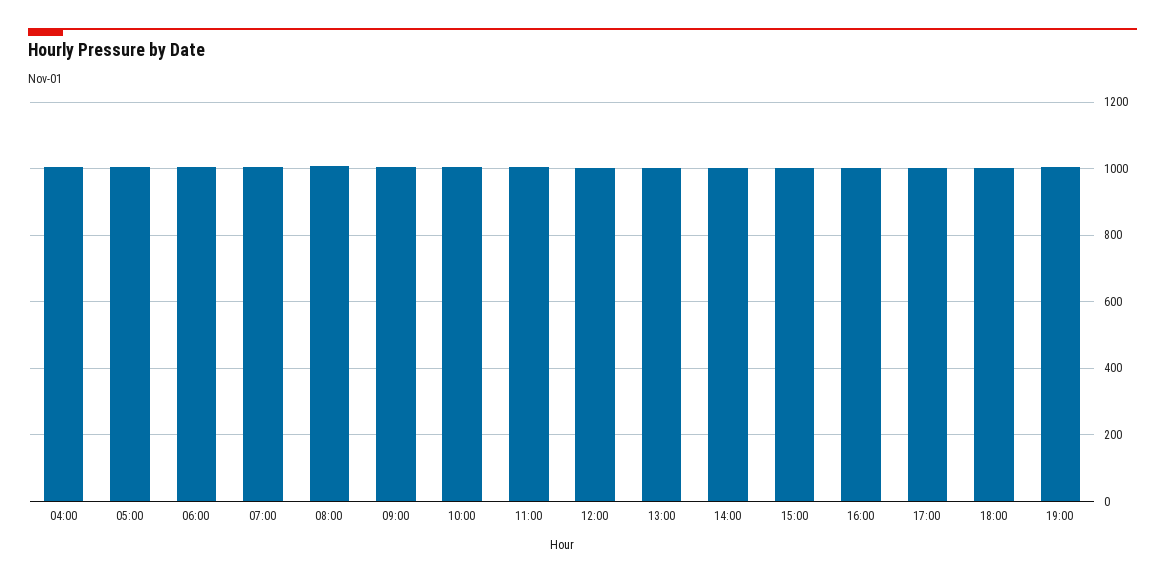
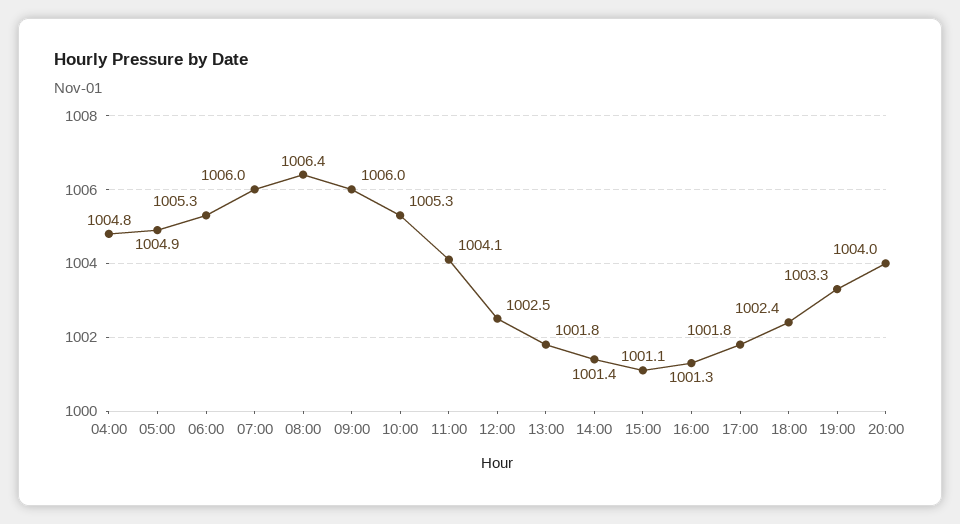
20:00: none -> 1004

